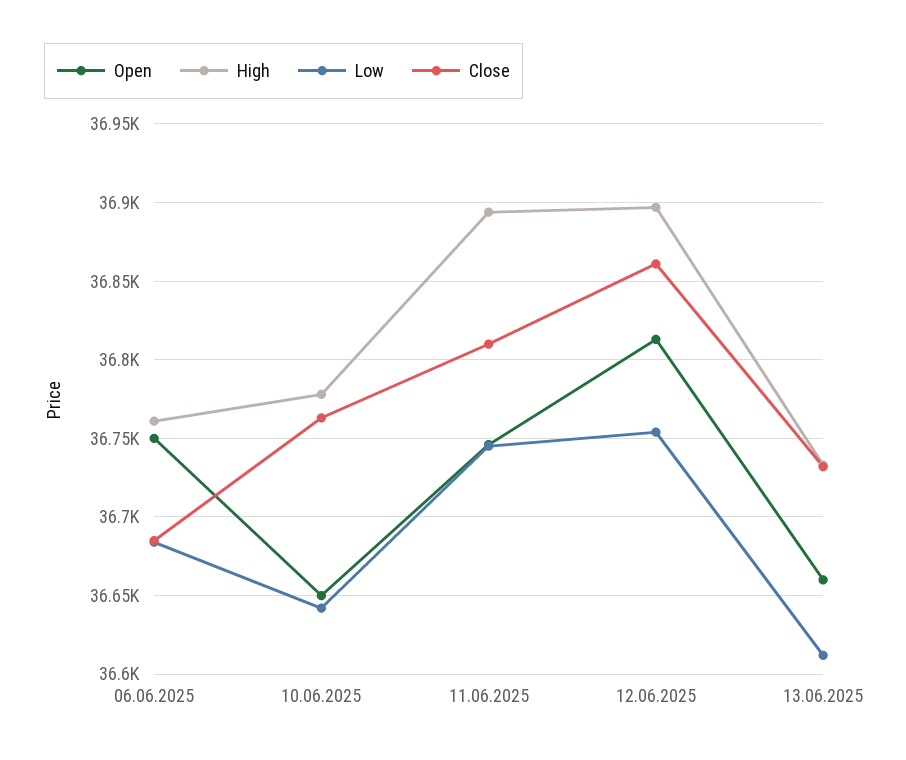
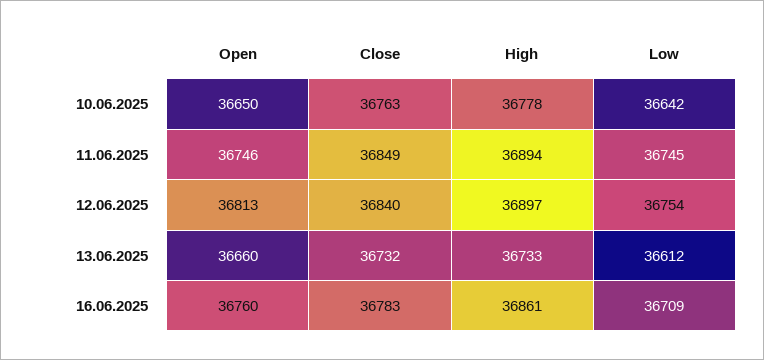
Open, 06.06.2025: 36750 -> none
High, 06.06.2025: 36760 -> none
Low, 06.06.2025: 36685 -> none
Close, 06.06.2025: 36685 -> none
Close, 11.06.2025: 36810 -> 36849
Close, 12.06.2025: 36860 -> 36840
Open, 16.06.2025: none -> 36760
Close, 16.06.2025: none -> 36783
High, 16.06.2025: none -> 36861
Low, 16.06.2025: none -> 36709

